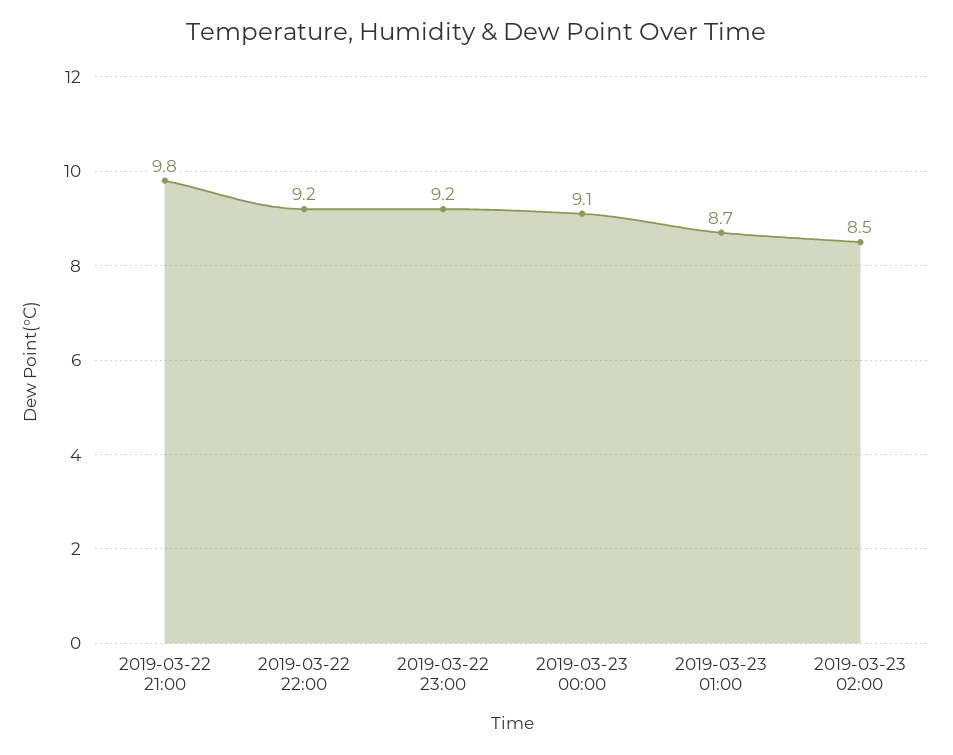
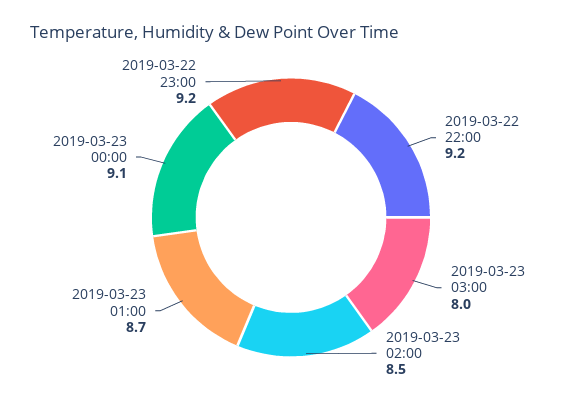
2019-03-22 21:00: 9.8 -> none
2019-03-23 03:00: none -> 8

